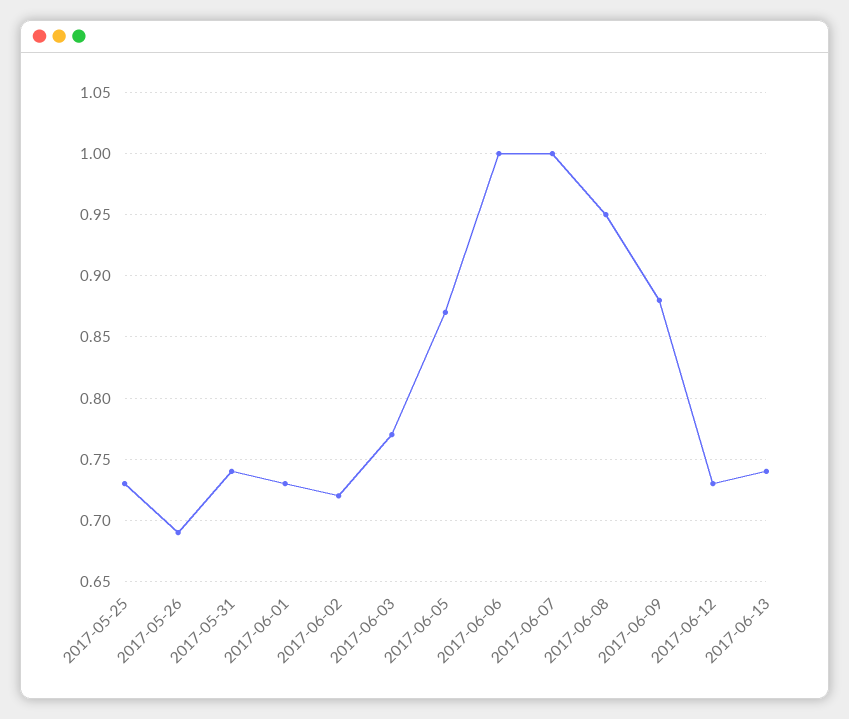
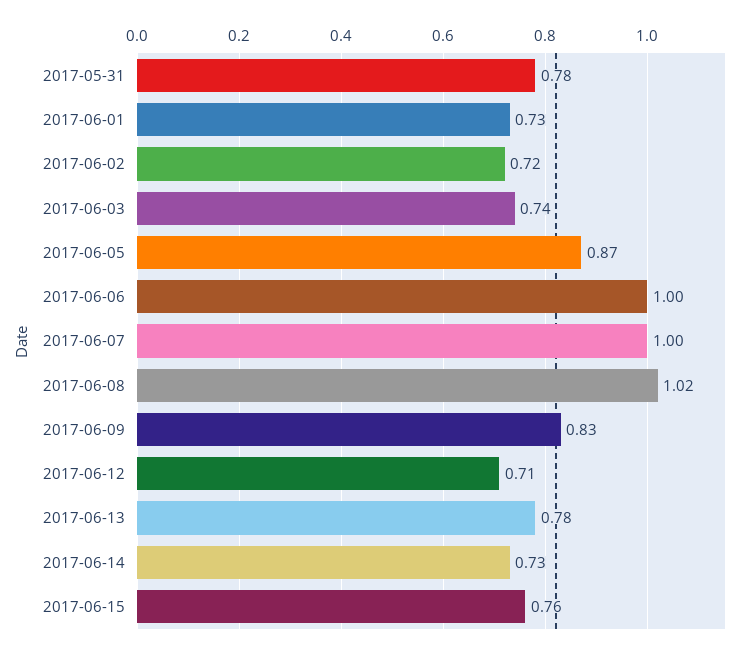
2017-05-25: 0.73 -> none
2017-05-26: 0.69 -> none
2017-05-31: 0.74 -> 0.78
2017-06-03: 0.77 -> 0.74
2017-06-08: 0.95 -> 1.02
2017-06-09: 0.88 -> 0.83
2017-06-12: 0.73 -> 0.71
2017-06-13: 0.74 -> 0.78
2017-06-14: none -> 0.73
2017-06-15: none -> 0.76

